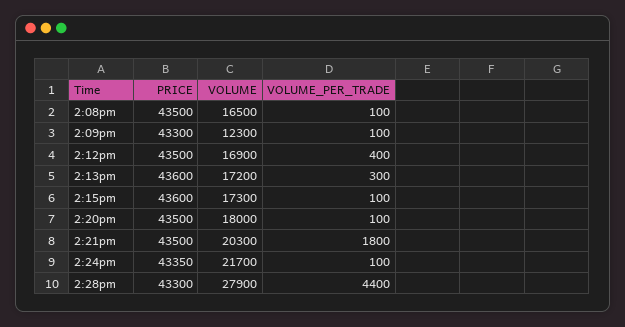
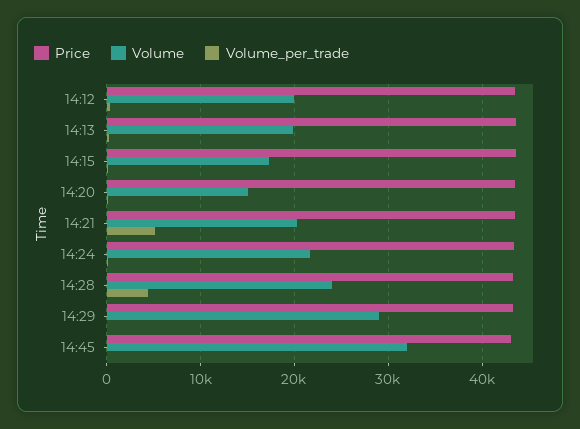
PRICE, 2:08pm: 43500 -> none
VOLUME, 2:08pm: 16500 -> none
VOLUME_PER_TRADE, 2:08pm: 100 -> none
PRICE, 2:09pm: 43300 -> none
VOLUME, 2:09pm: 12300 -> none
VOLUME_PER_TRADE, 2:09pm: 100 -> none
VOLUME, 2:12pm: 16900 -> 20000
VOLUME, 2:13pm: 17200 -> 20000
VOLUME, 2:20pm: 18000 -> 15000
VOLUME_PER_TRADE, 2:21pm: 1800 -> 5000
VOLUME, 2:28pm: 27900 -> 24000
PRICE, 14:29: none -> 43000
VOLUME, 14:29: none -> 29000
VOLUME_PER_TRADE, 14:29: none -> 0
PRICE, 14:45: none -> 43000
VOLUME, 14:45: none -> 32000
VOLUME_PER_TRADE, 14:45: none -> 0

